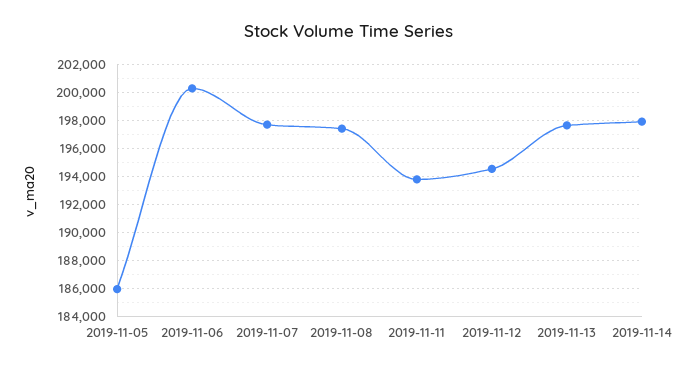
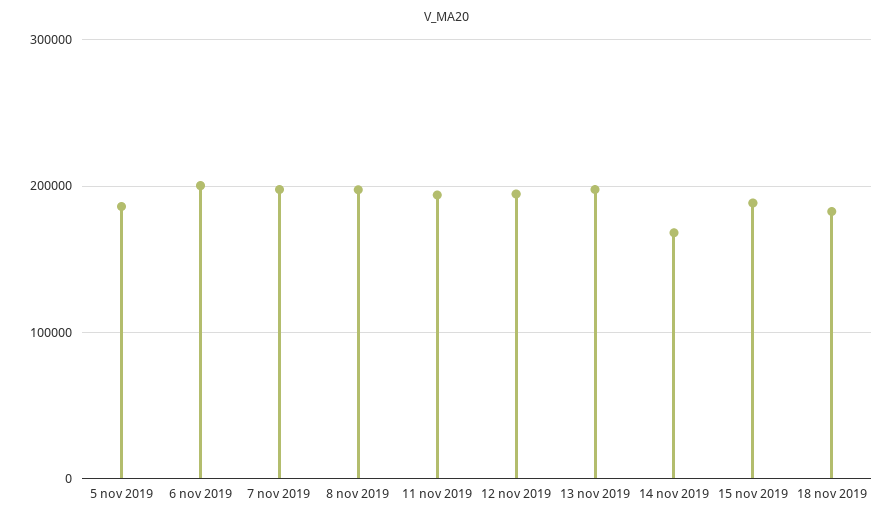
2019-11-14: 198000 -> 170000
15 nov 2019: none -> 190000
18 nov 2019: none -> 180000

